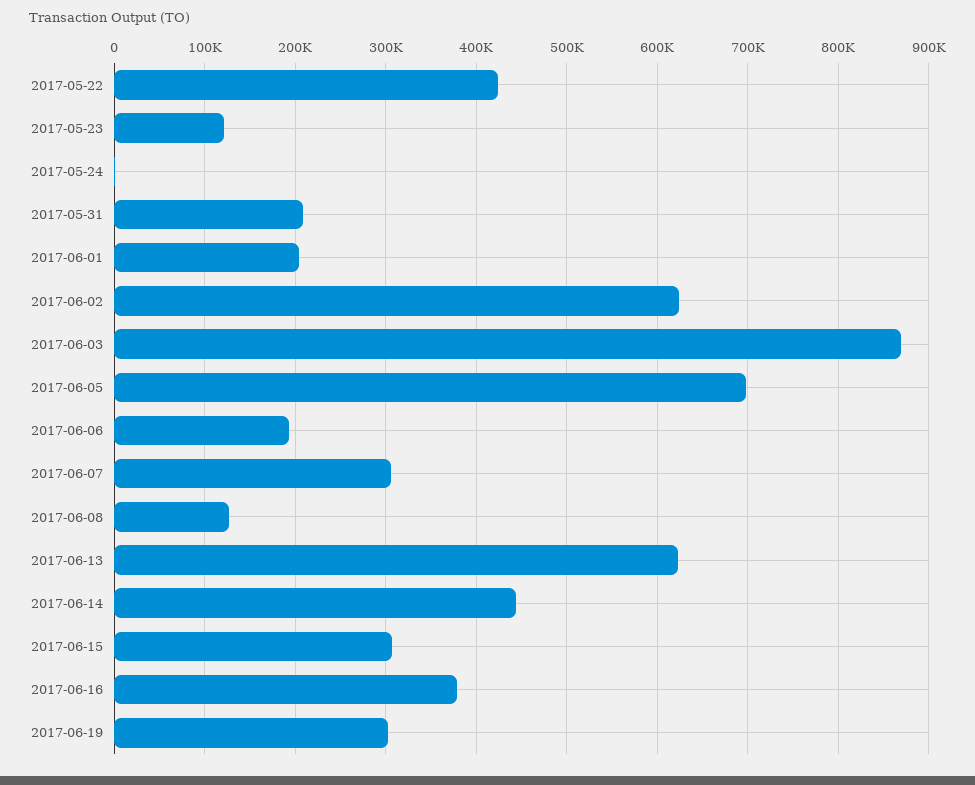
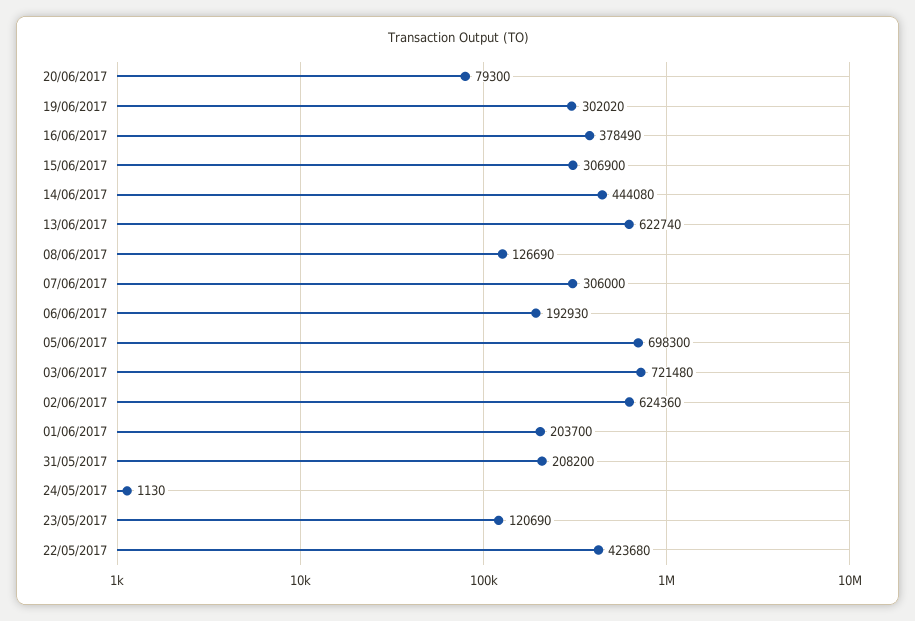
2017-06-03: 870000 -> 721480
20/06/2017: none -> 79300

